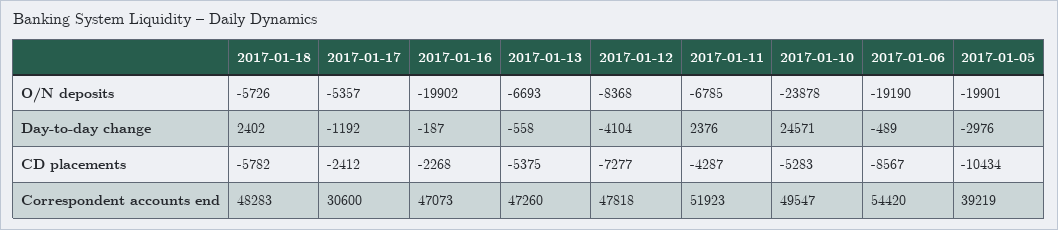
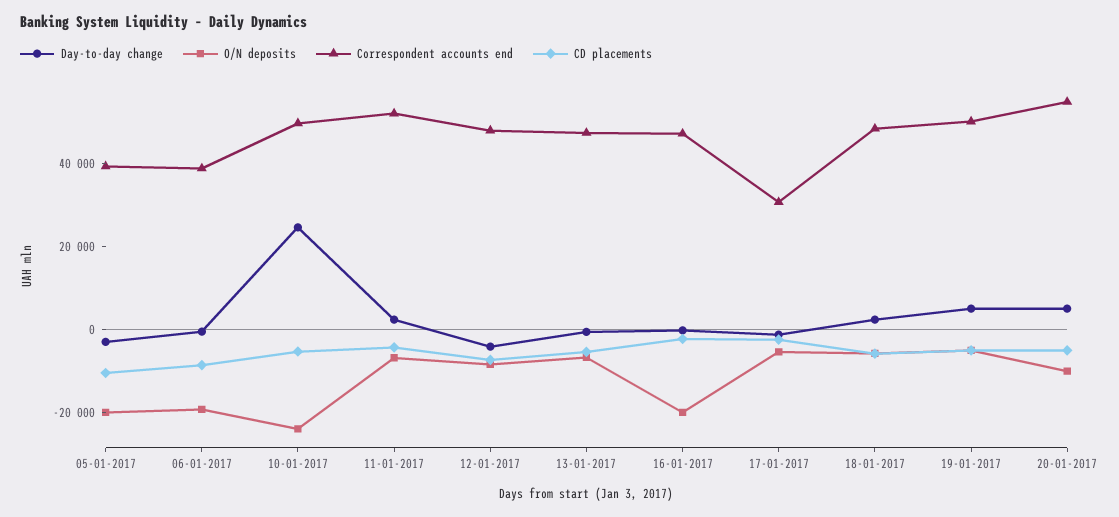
Correspondent accounts end, 2017-01-06: 54420 -> 40000
Day-to-day change, 19-01-2017: none -> 5000
O/N deposits, 19-01-2017: none -> -5000
Correspondent accounts end, 19-01-2017: none -> 50000
CD placements, 19-01-2017: none -> -5000
Day-to-day change, 20-01-2017: none -> 5000
O/N deposits, 20-01-2017: none -> -10000
Correspondent accounts end, 20-01-2017: none -> 55000
CD placements, 20-01-2017: none -> -5000

